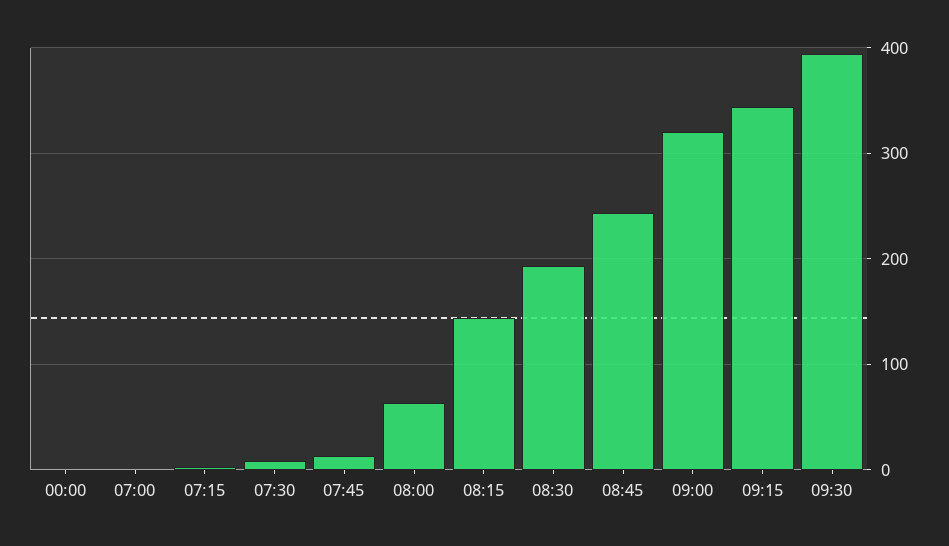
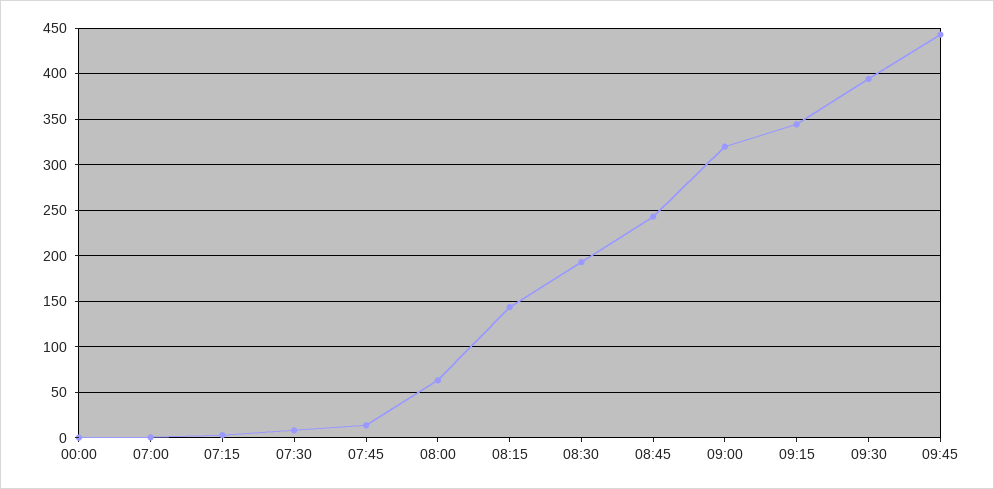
09:45: none -> 440

